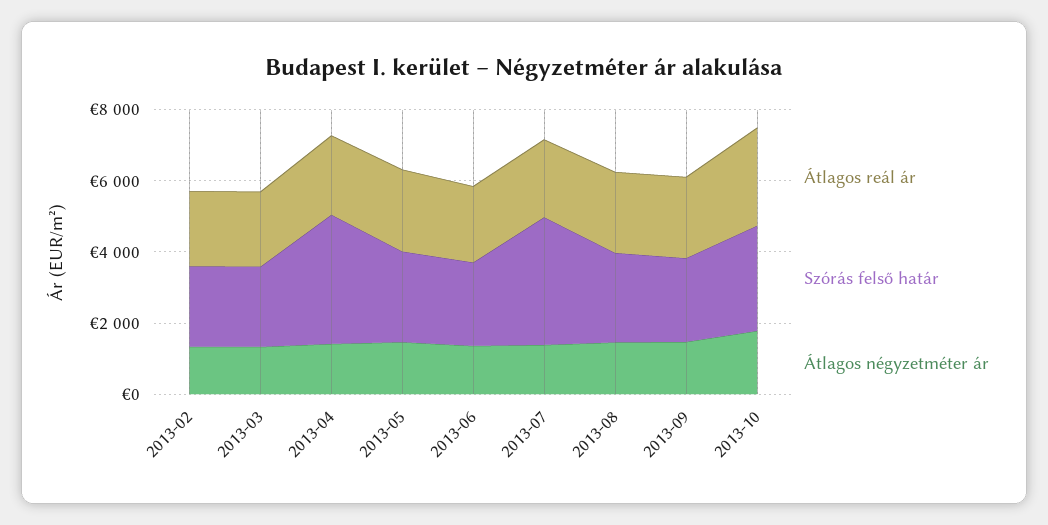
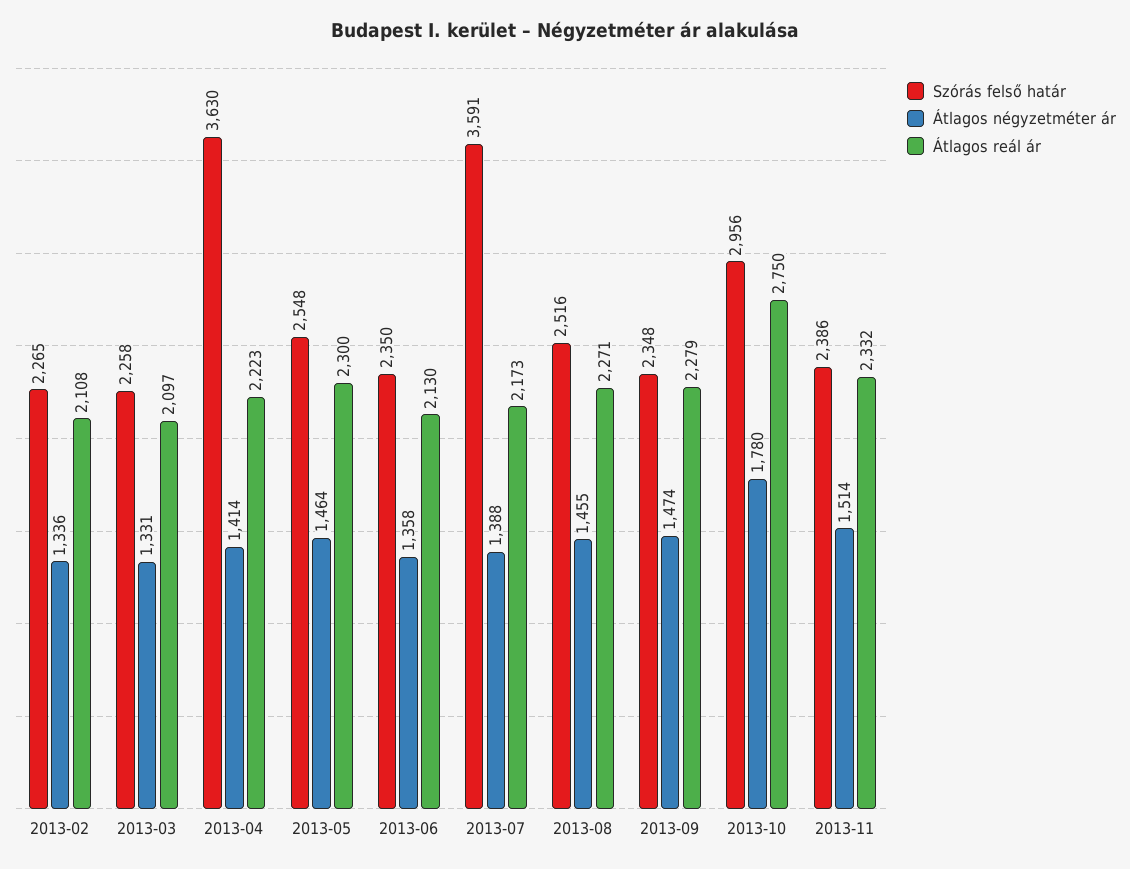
Szórás felső határ, 2013-11: none -> 2386
Átlagos négyzetméter ár, 2013-11: none -> 1514
Átlagos reál ár, 2013-11: none -> 2332

